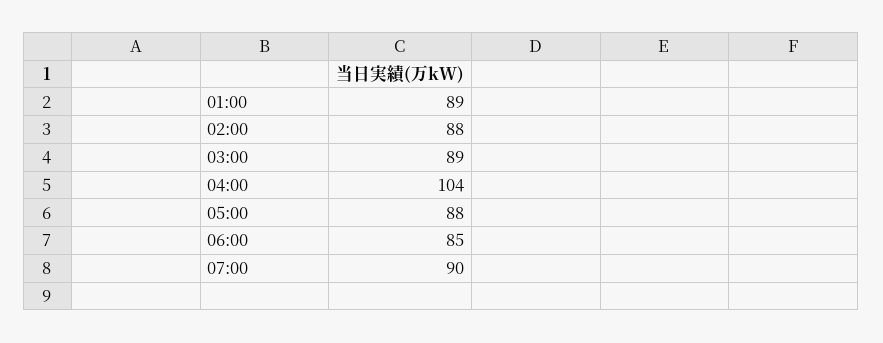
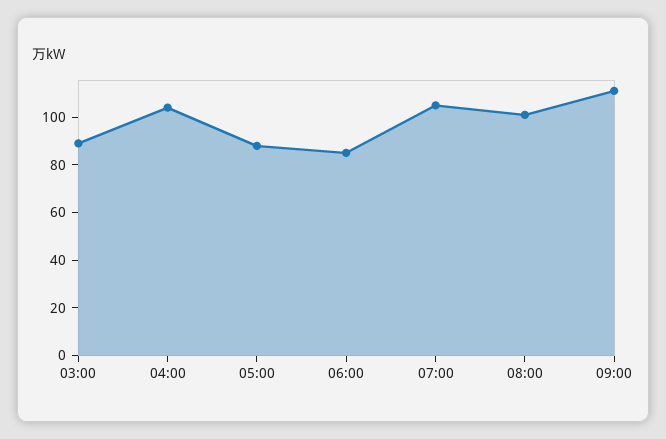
01:00: 89 -> none
02:00: 88 -> none
07:00: 90 -> 105
08:00: none -> 100
09:00: none -> 110

